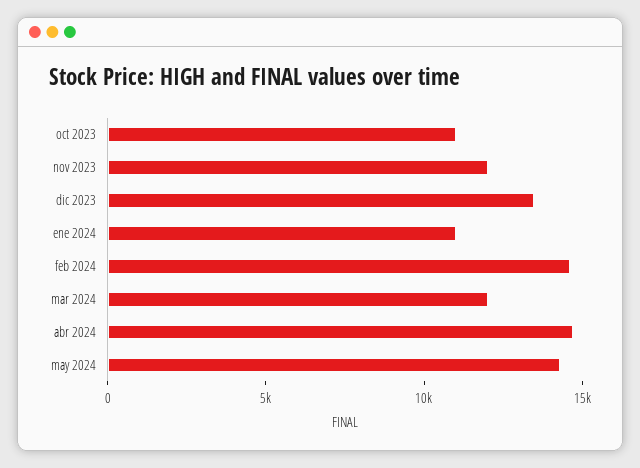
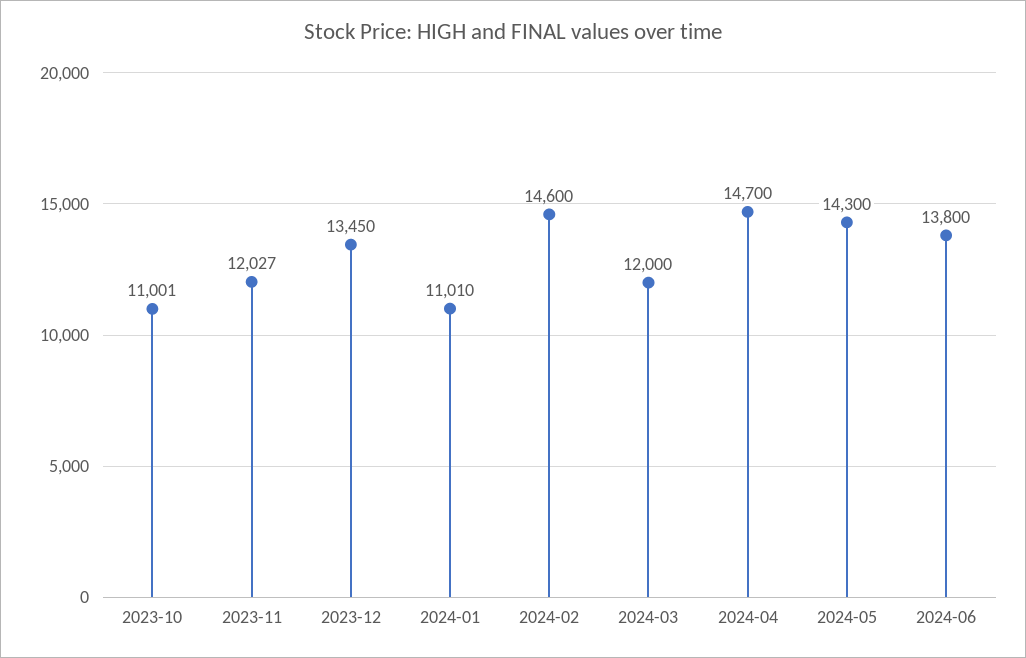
2024-06: none -> 13800

